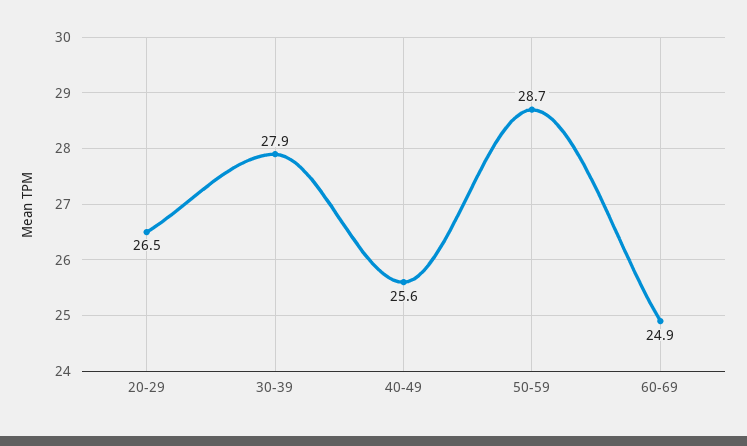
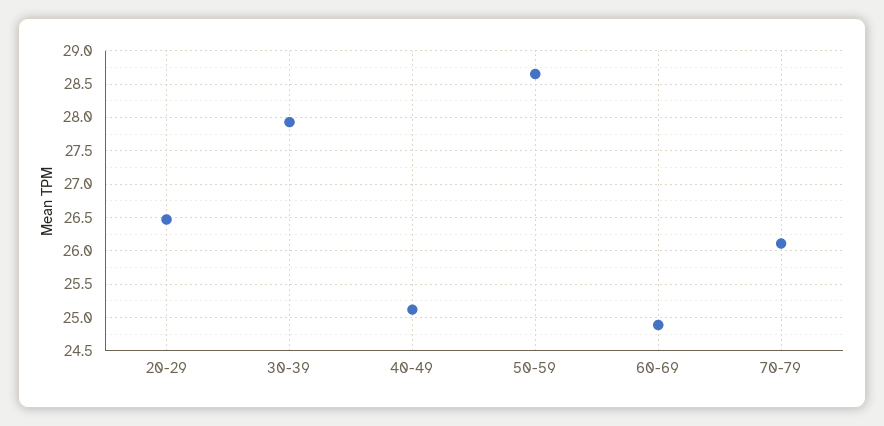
40-49: 25.6 -> 25.1
70-79: none -> 26.1

